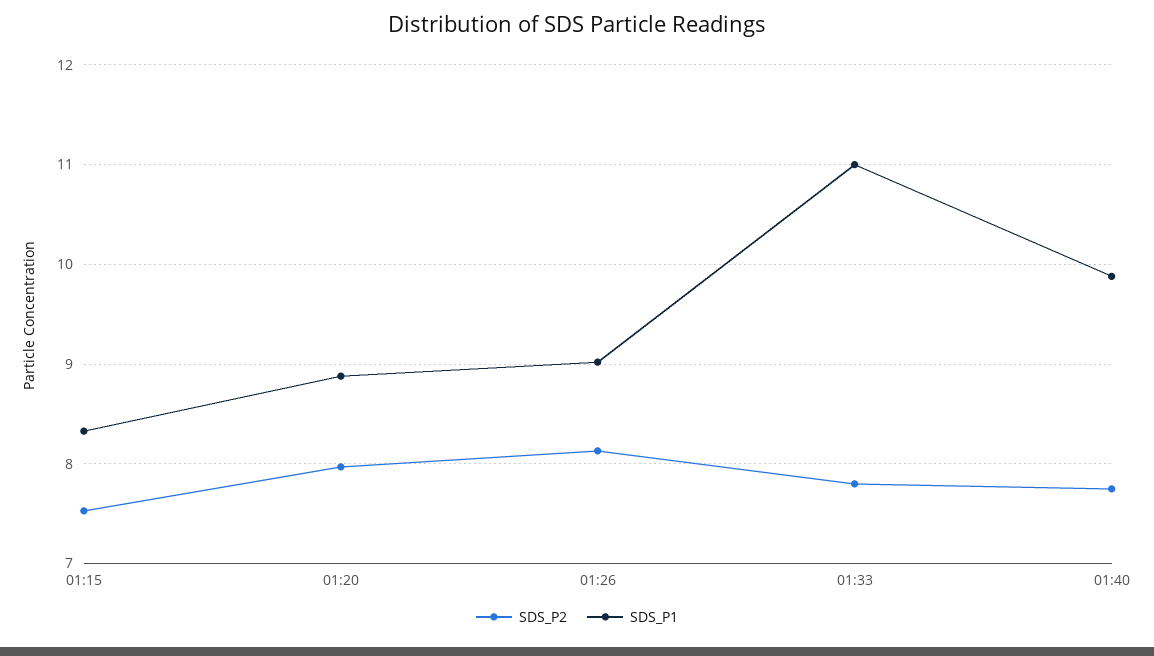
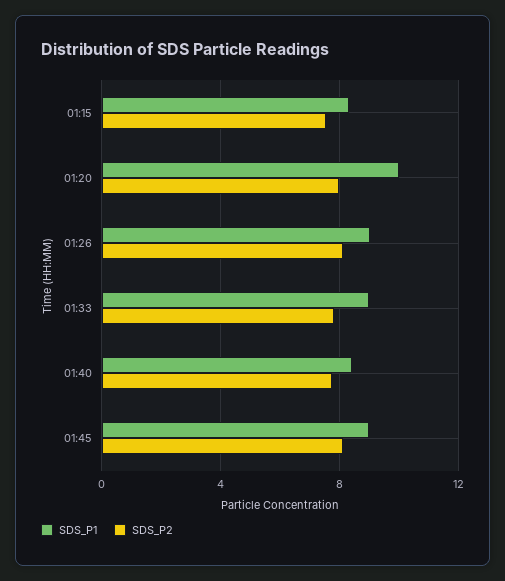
SDS_P1, 01:20: 8.9 -> 10
SDS_P1, 01:33: 11 -> 9
SDS_P1, 01:40: 9.9 -> 8.5
SDS_P1, 01:45: none -> 9
SDS_P2, 01:45: none -> 8

